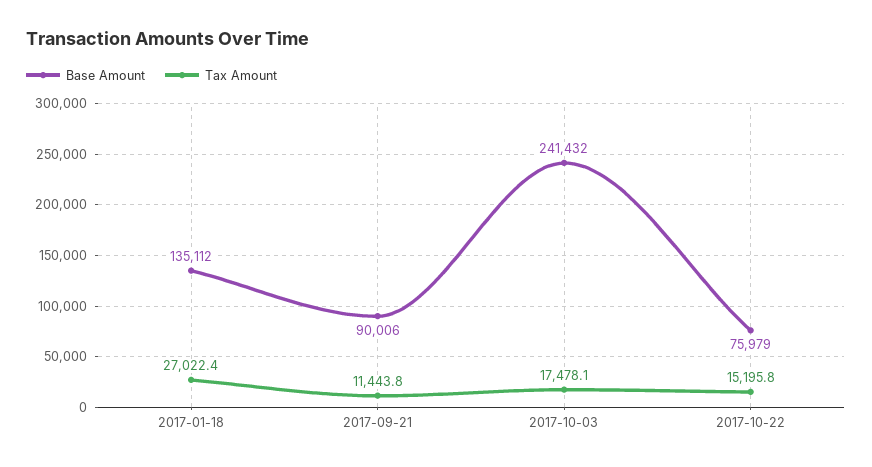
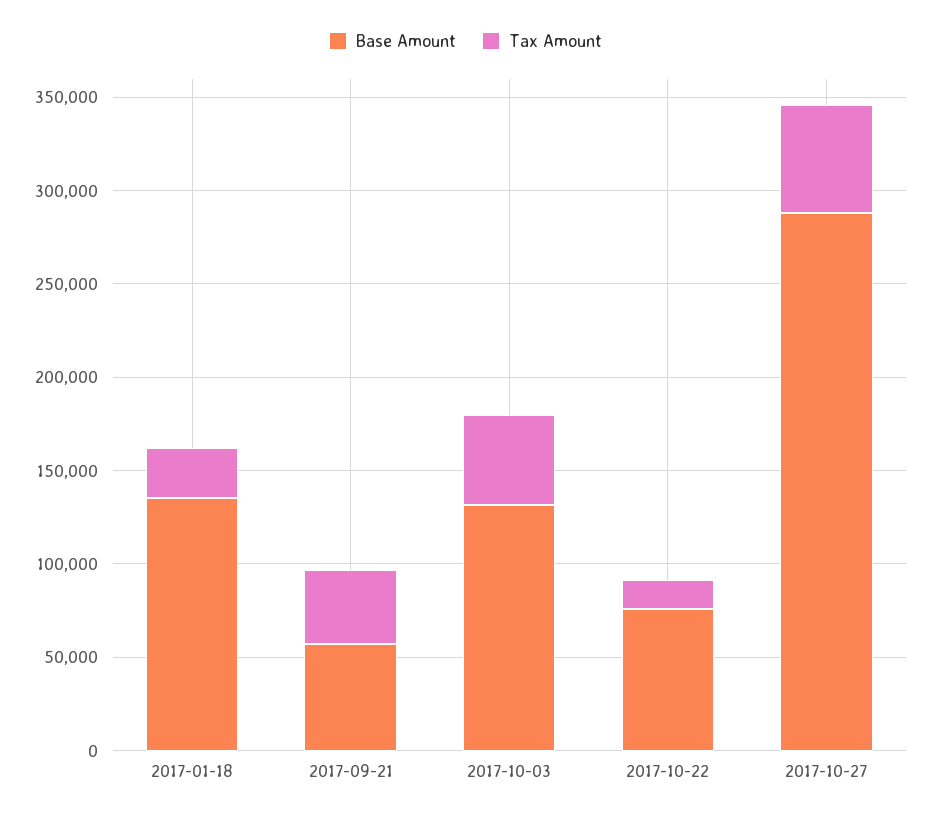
Base Amount, 2017-09-21: 90006 -> 60000
Tax Amount, 2017-09-21: 11443.8 -> 40000
Base Amount, 2017-10-03: 241432 -> 130000
Tax Amount, 2017-10-03: 17478.1 -> 50000
Base Amount, 2017-10-27: none -> 290000
Tax Amount, 2017-10-27: none -> 60000

